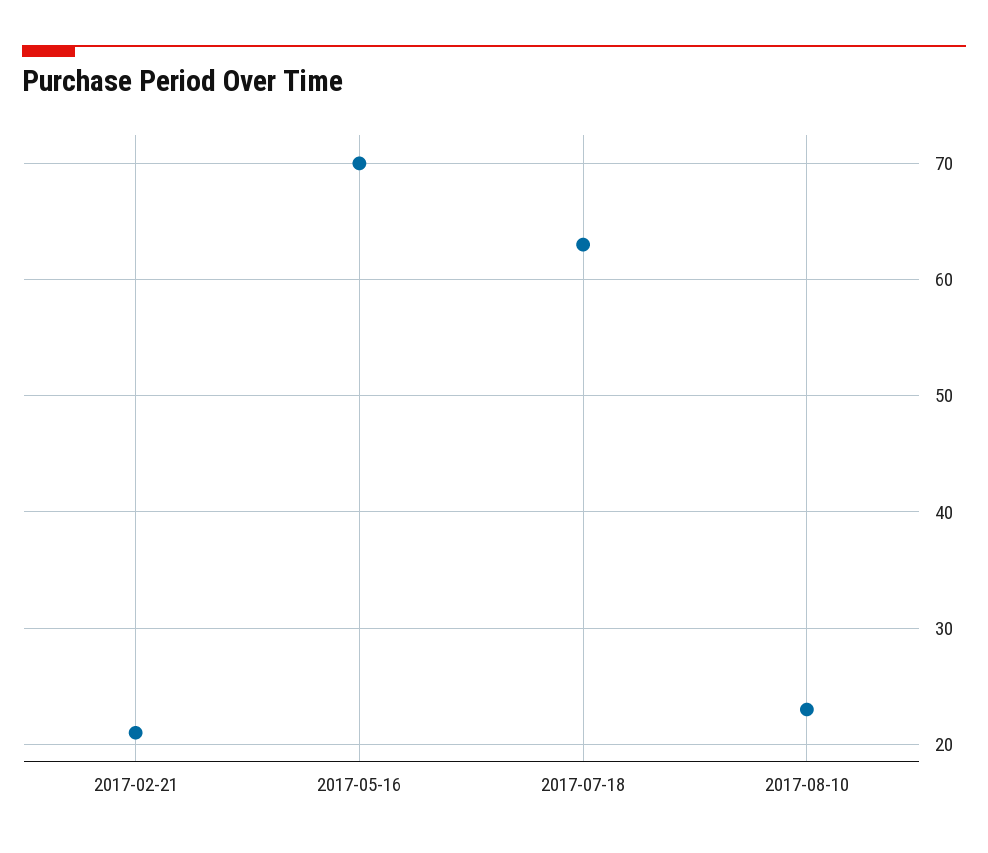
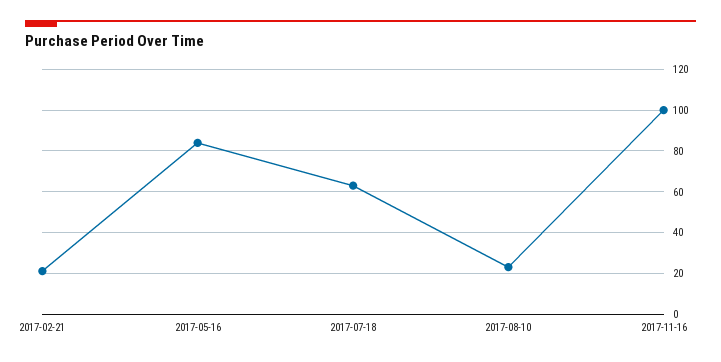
2017-05-16: 70 -> 85
2017-11-16: none -> 100

